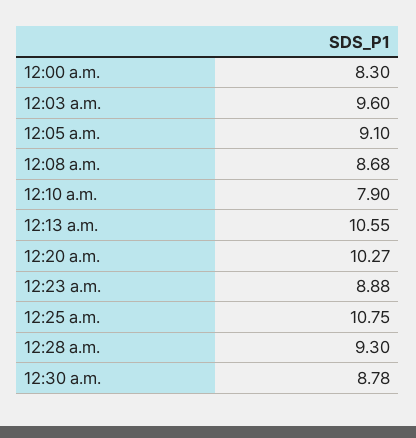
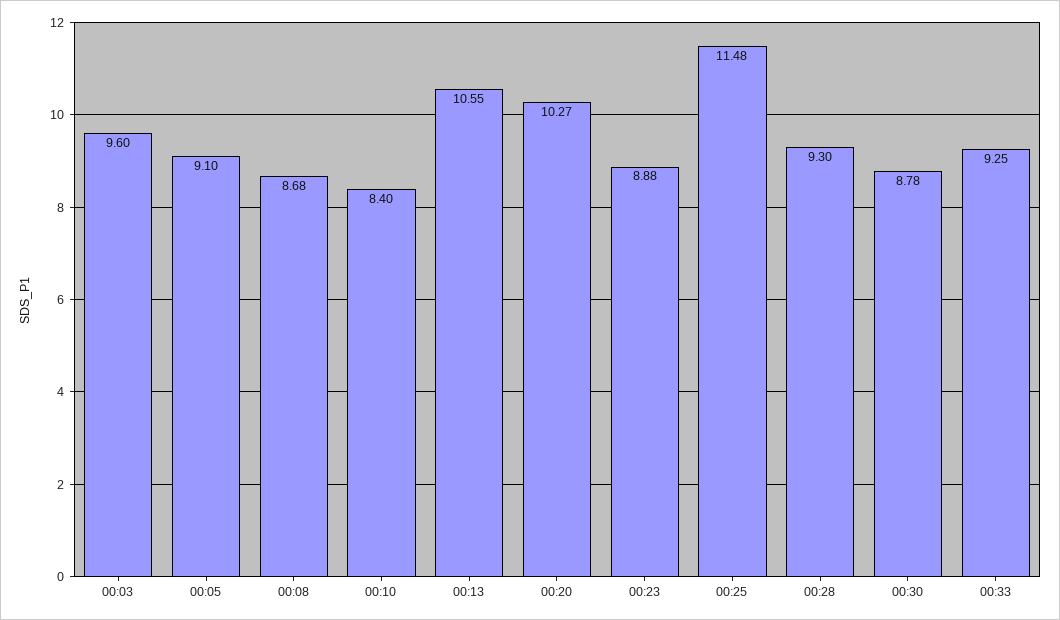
12:00 a.m.: 8.3 -> none
12:10 a.m.: 7.9 -> 8.4
12:25 a.m.: 10.75 -> 11.48
00:33: none -> 9.25

